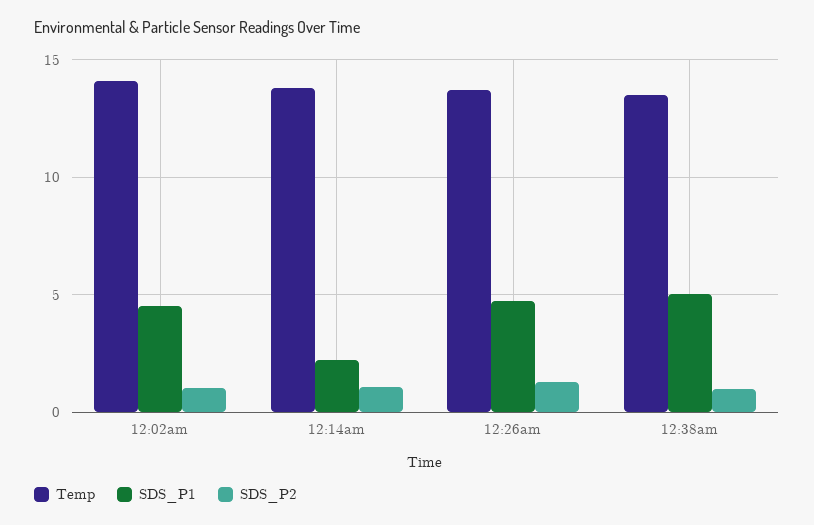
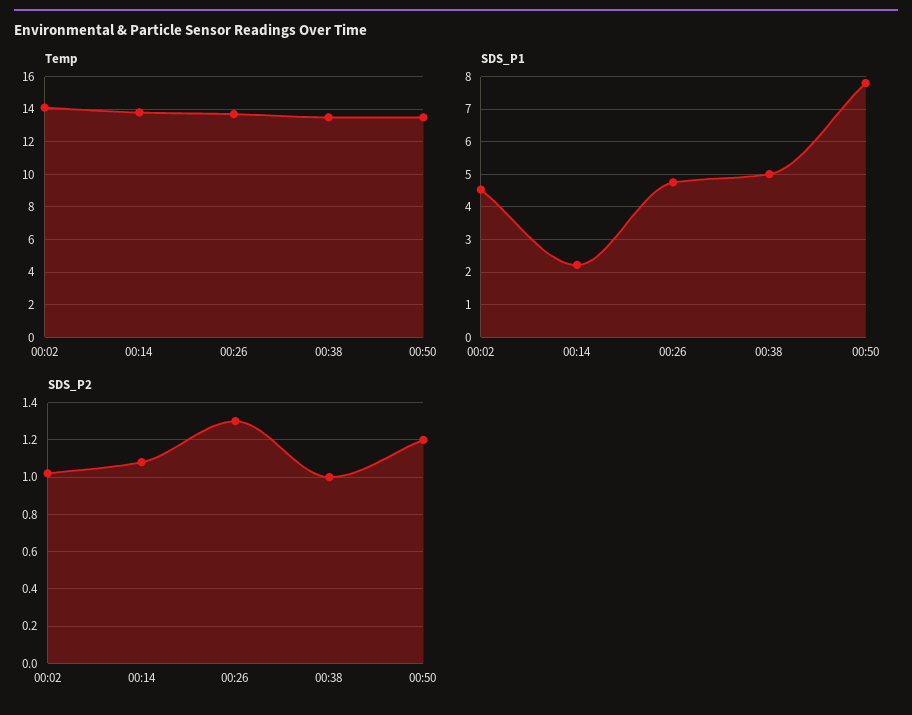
Temp, 00:50: none -> 13.5
SDS_P1, 00:50: none -> 7.8
SDS_P2, 00:50: none -> 1.2

